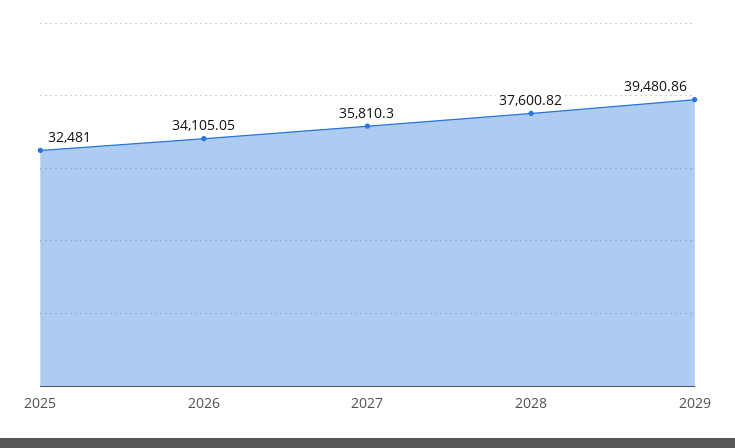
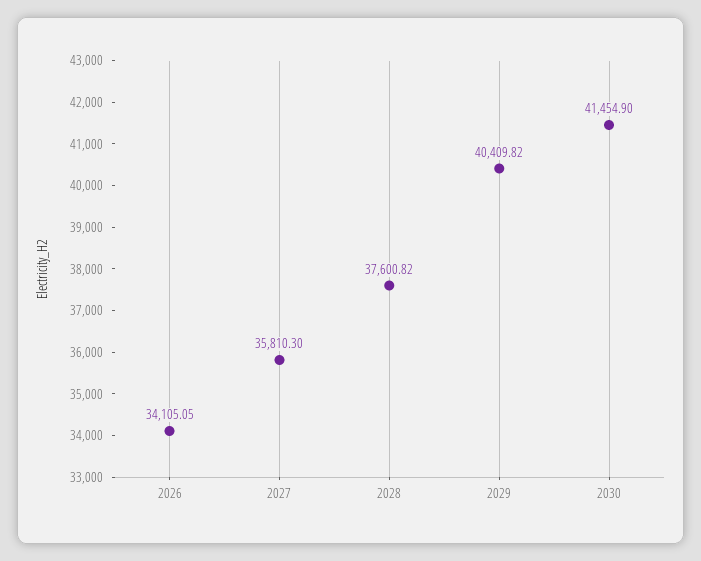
2025: 32481 -> none
2029: 39480.86 -> 40409.82
2030: none -> 41454.9

